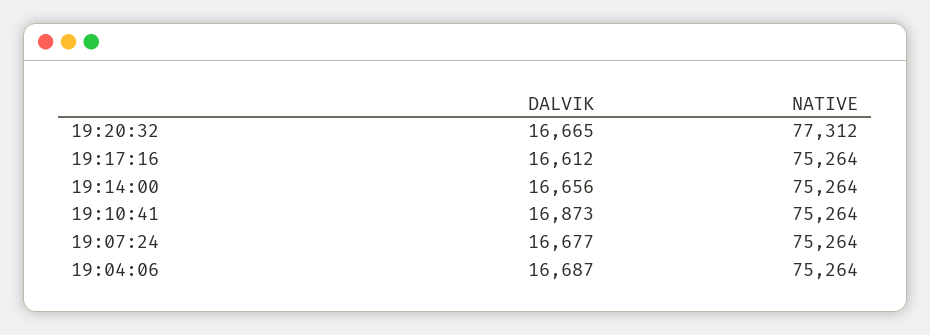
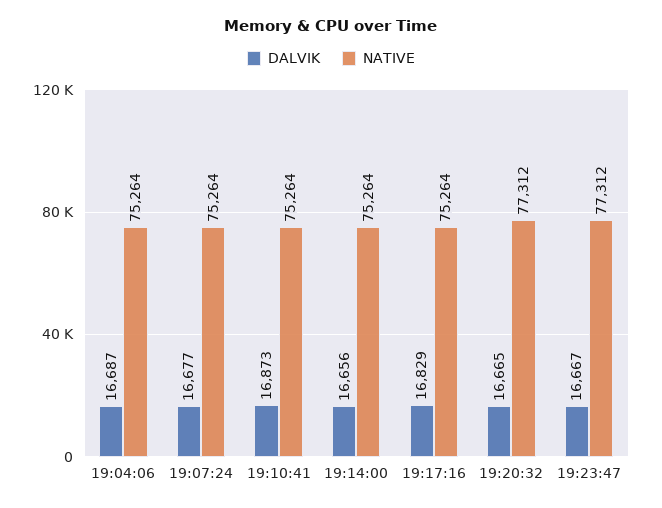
DALVIK, 19:17:16: 16612 -> 16829
DALVIK, 19:23:47: none -> 16667
NATIVE, 19:23:47: none -> 77312

